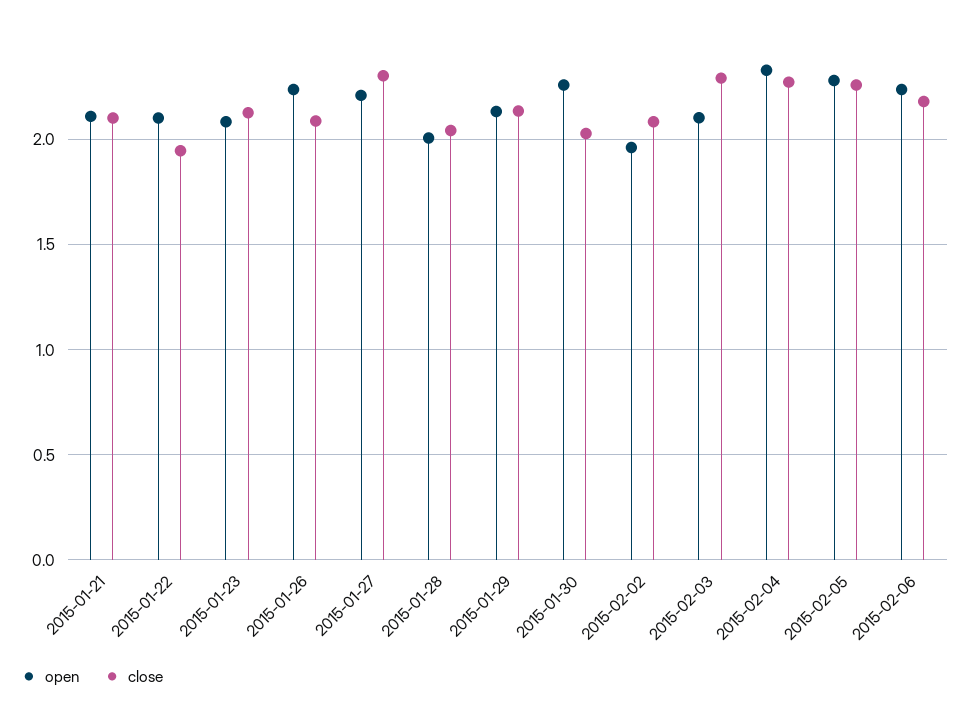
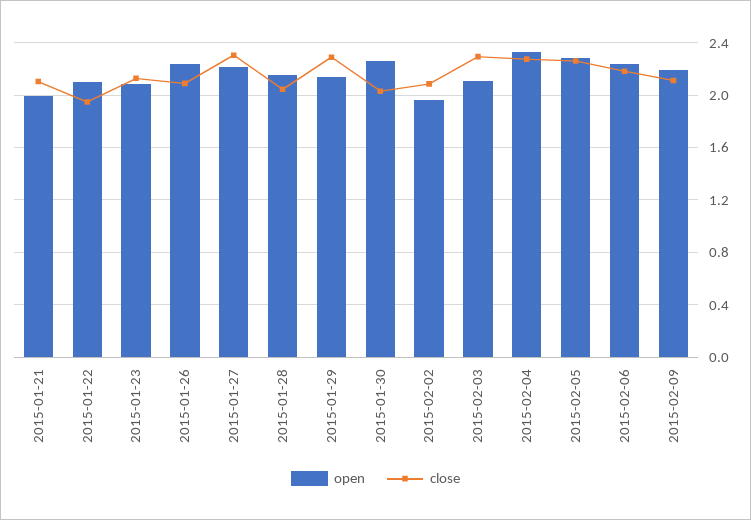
open, 2015-01-21: 2.1 -> 2
open, 2015-01-28: 2 -> 2.15
close, 2015-01-29: 2.15 -> 2.3
open, 2015-02-09: none -> 2.2
close, 2015-02-09: none -> 2.1

